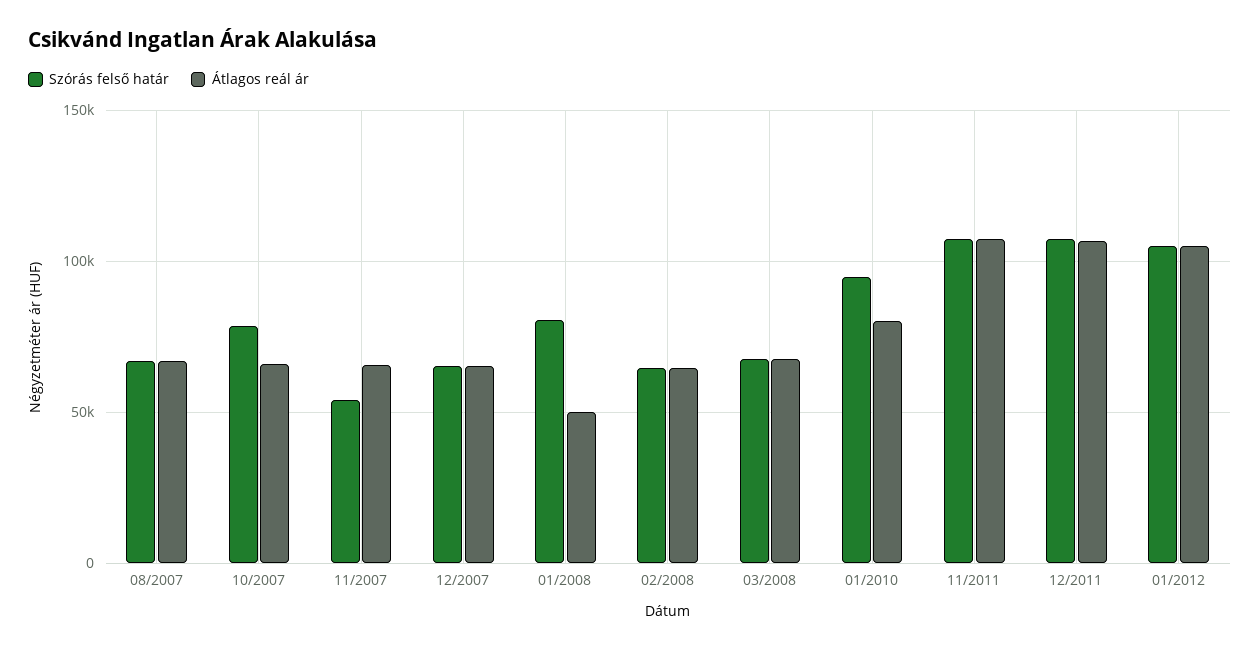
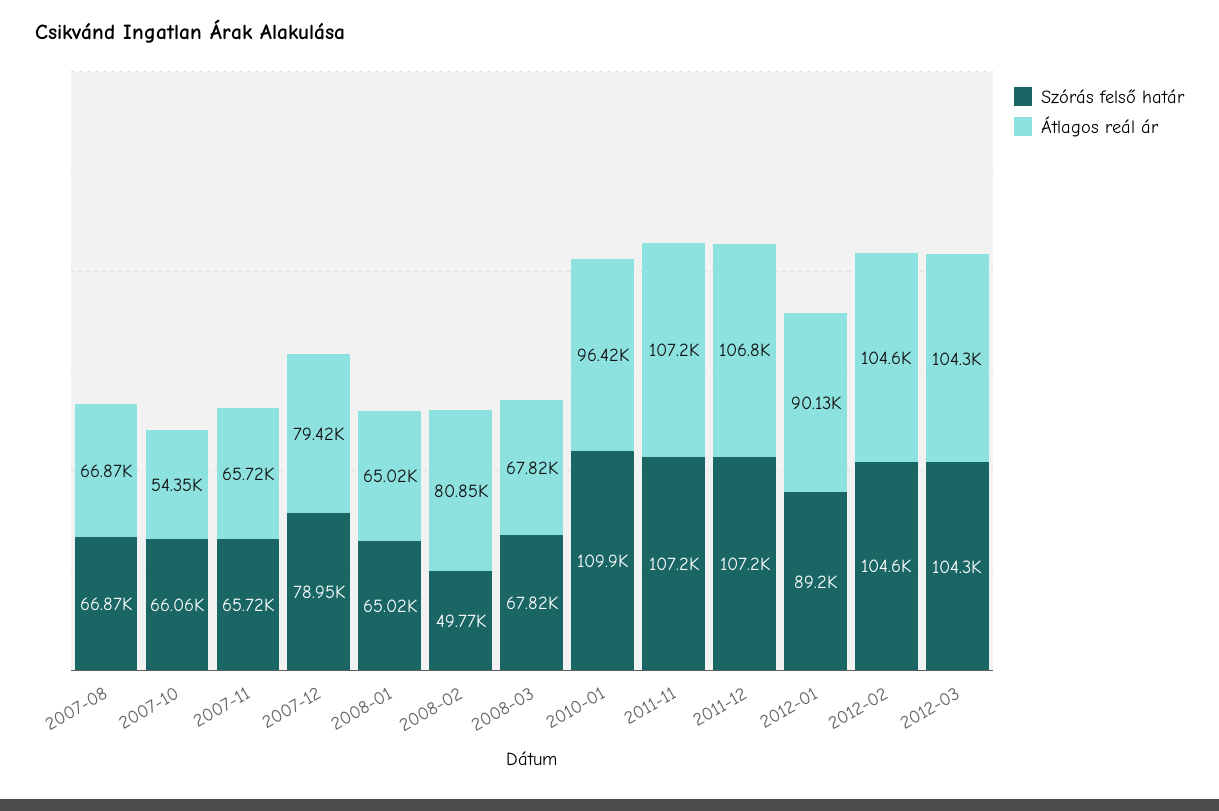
Szórás felső határ, 10/2007: 80000 -> 66060
Átlagos reál ár, 10/2007: 65000 -> 54350
Szórás felső határ, 11/2007: 55000 -> 65720
Szórás felső határ, 12/2007: 65000 -> 78950
Átlagos reál ár, 12/2007: 65000 -> 79420
Szórás felső határ, 01/2008: 80000 -> 65020
Átlagos reál ár, 01/2008: 50000 -> 65020
Szórás felső határ, 02/2008: 65000 -> 49770
Átlagos reál ár, 02/2008: 65000 -> 80850
Szórás felső határ, 01/2010: 95000 -> 109900
Átlagos reál ár, 01/2010: 80000 -> 96420
Szórás felső határ, 01/2012: 105000 -> 89200
Átlagos reál ár, 01/2012: 105000 -> 90130
Szórás felső határ, 2012-02: none -> 104600
Átlagos reál ár, 2012-02: none -> 104600
Szórás felső határ, 2012-03: none -> 104300
Átlagos reál ár, 2012-03: none -> 104300

